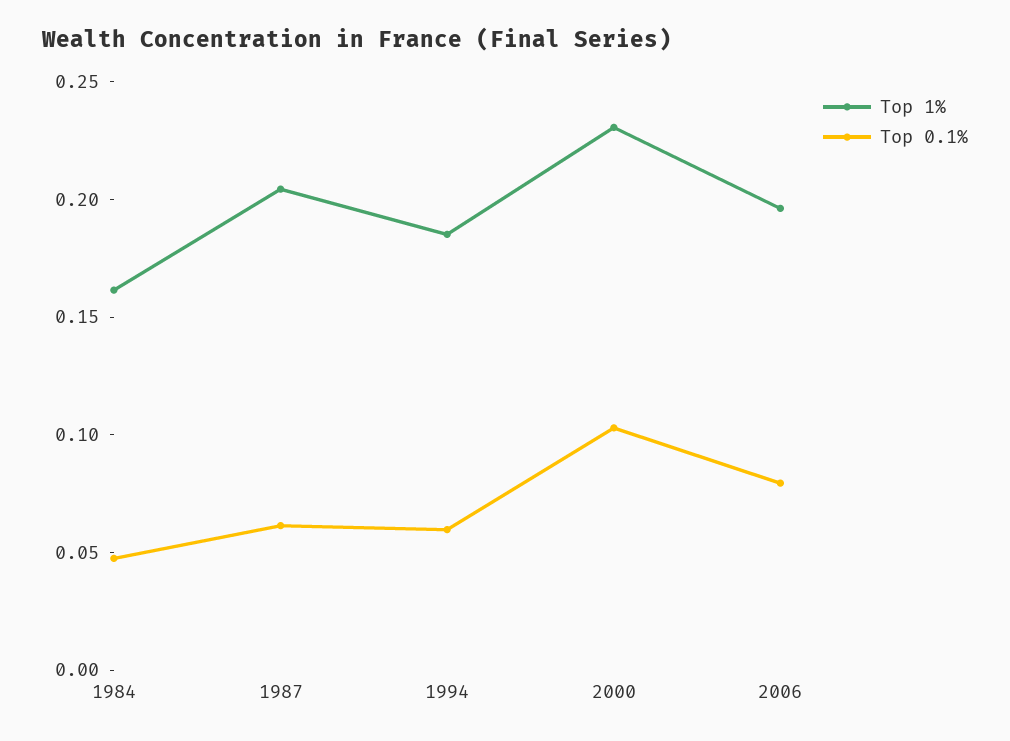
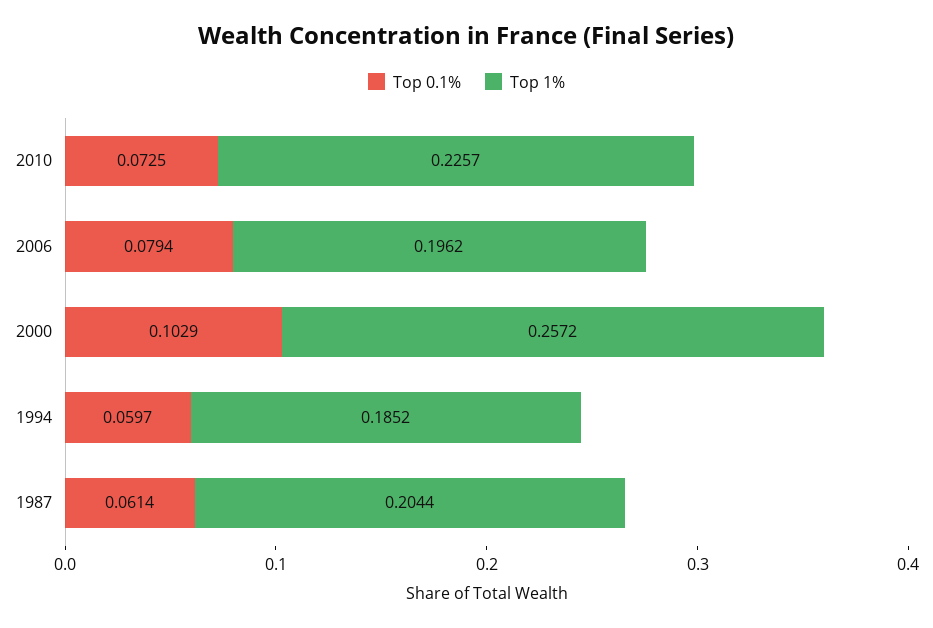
Top 1%, 1984: 0.16 -> none
Top 0.1%, 1984: 0.05 -> none
Top 1%, 2000: 0.23 -> 0.2572
Top 0.1%, 2010: none -> 0.0725
Top 1%, 2010: none -> 0.2257

